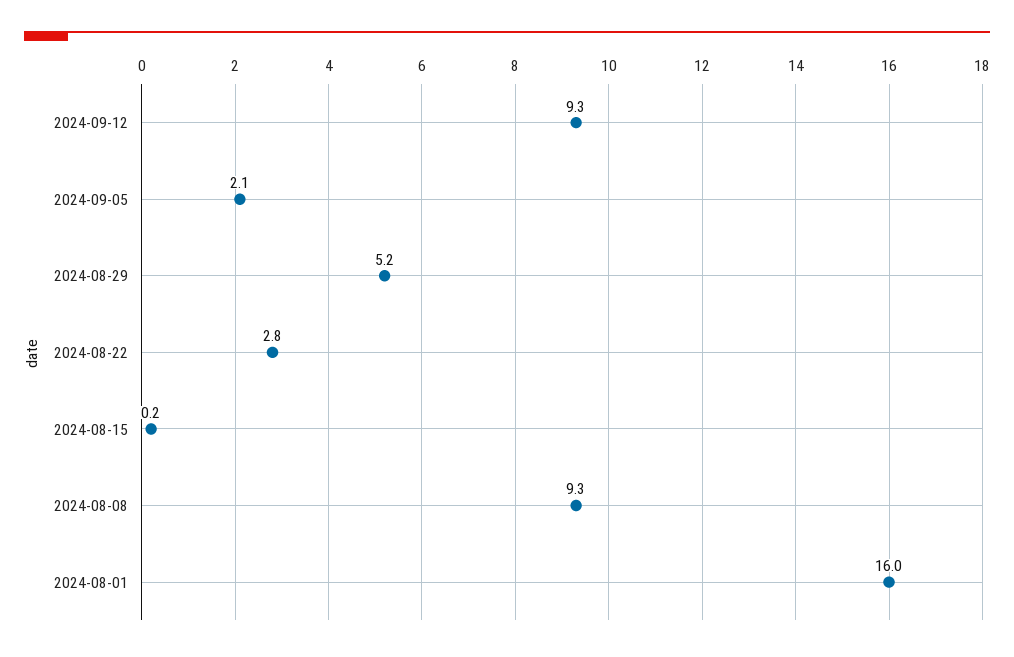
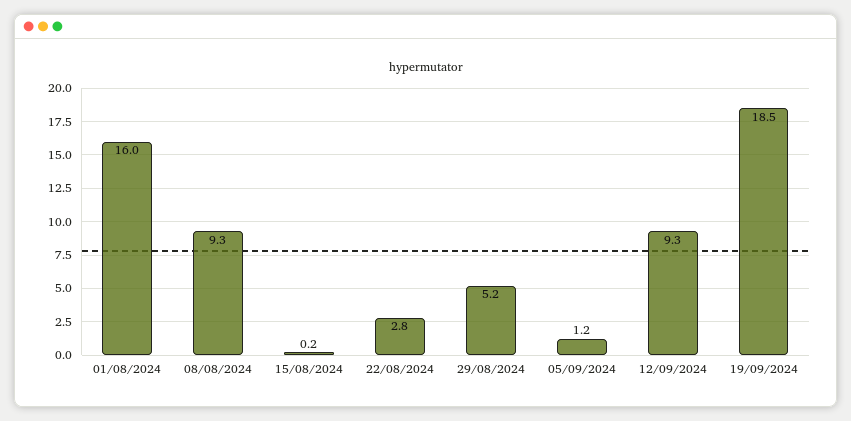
2024-09-05: 2.1 -> 1.2
19/09/2024: none -> 18.5

